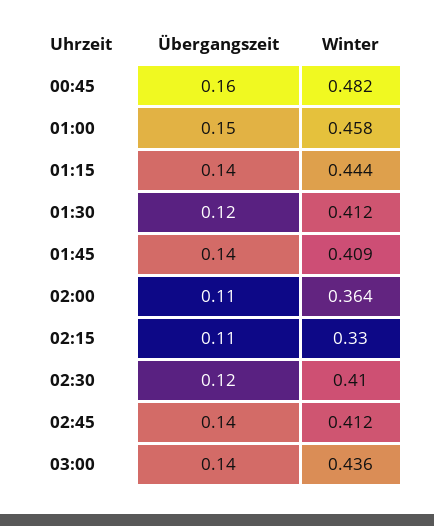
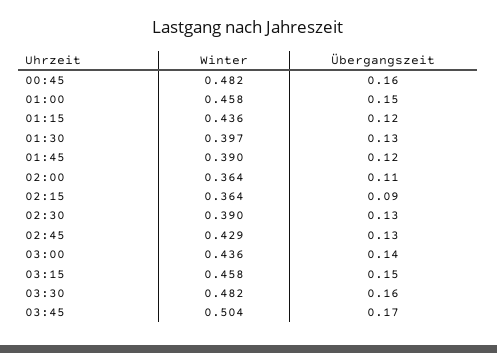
Übergangszeit, 01:15: 0.14 -> 0.12
Winter, 01:15: 0.444 -> 0.436
Übergangszeit, 01:30: 0.12 -> 0.13
Winter, 01:30: 0.412 -> 0.397
Übergangszeit, 01:45: 0.14 -> 0.12
Winter, 01:45: 0.409 -> 0.39
Übergangszeit, 02:15: 0.11 -> 0.09
Winter, 02:15: 0.33 -> 0.364
Übergangszeit, 02:30: 0.12 -> 0.13
Winter, 02:30: 0.41 -> 0.39
Übergangszeit, 02:45: 0.14 -> 0.13
Winter, 02:45: 0.412 -> 0.429
Winter, 03:15: none -> 0.458
Übergangszeit, 03:15: none -> 0.15
Winter, 03:30: none -> 0.482
Übergangszeit, 03:30: none -> 0.16
Winter, 03:45: none -> 0.504
Übergangszeit, 03:45: none -> 0.17

